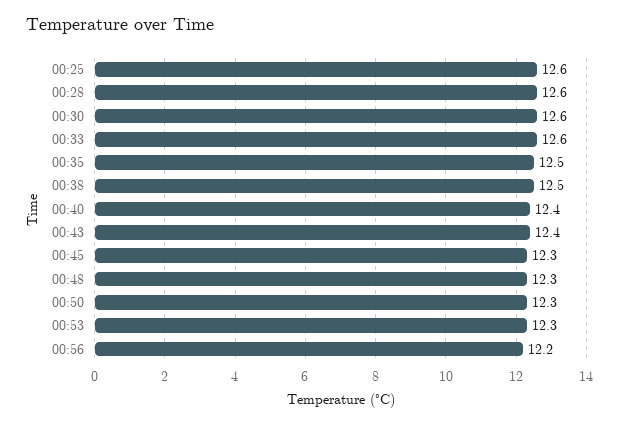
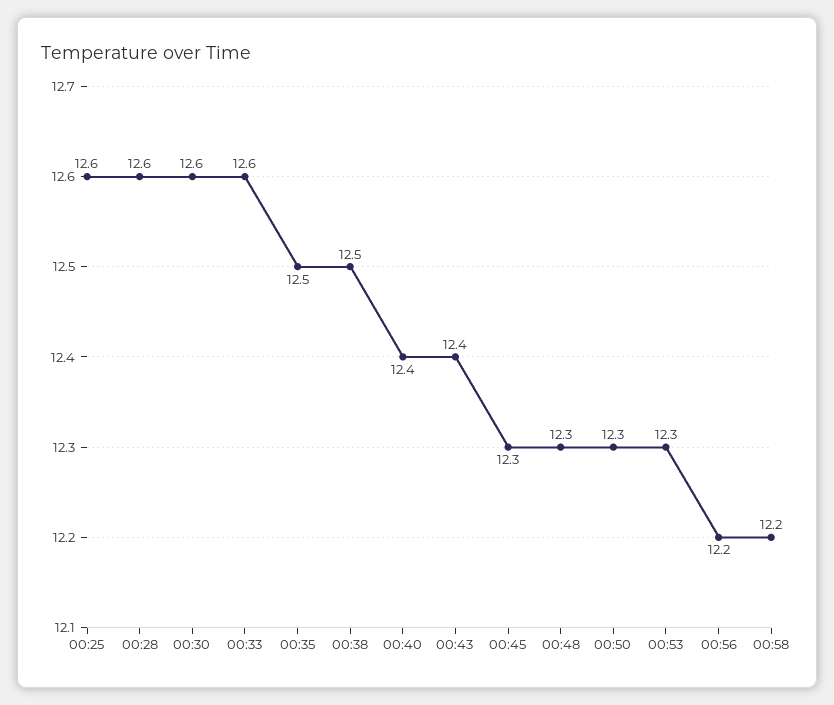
00:58: none -> 12.2

